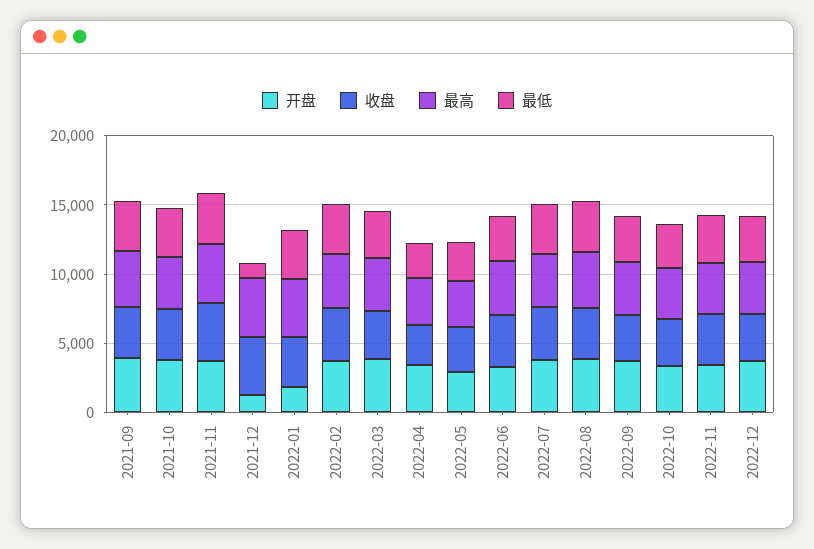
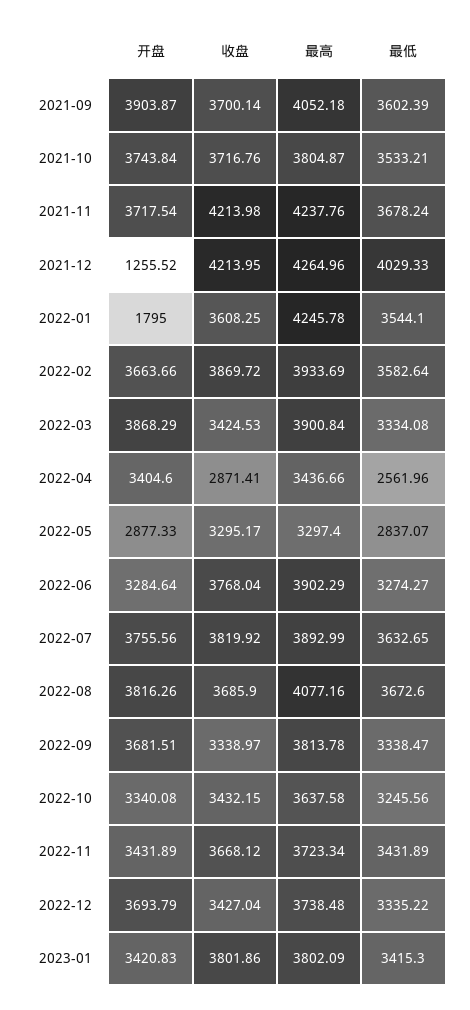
最低, 2021-12: 1000 -> 4029.33
开盘, 2023-01: none -> 3420.83
收盘, 2023-01: none -> 3801.86
最高, 2023-01: none -> 3802.09
最低, 2023-01: none -> 3415.3

